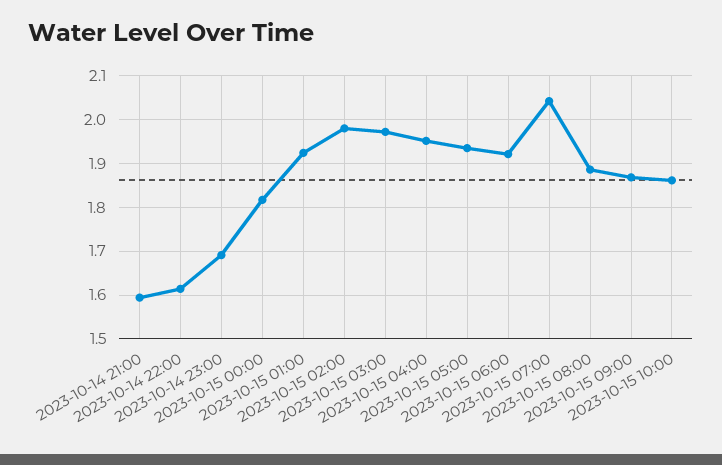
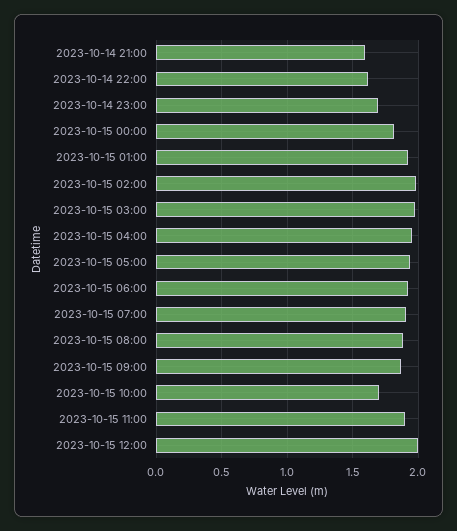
2023-10-15 07:00: 2.04 -> 1.9
2023-10-15 10:00: 1.86 -> 1.7
2023-10-15 11:00: none -> 1.9
2023-10-15 12:00: none -> 2

